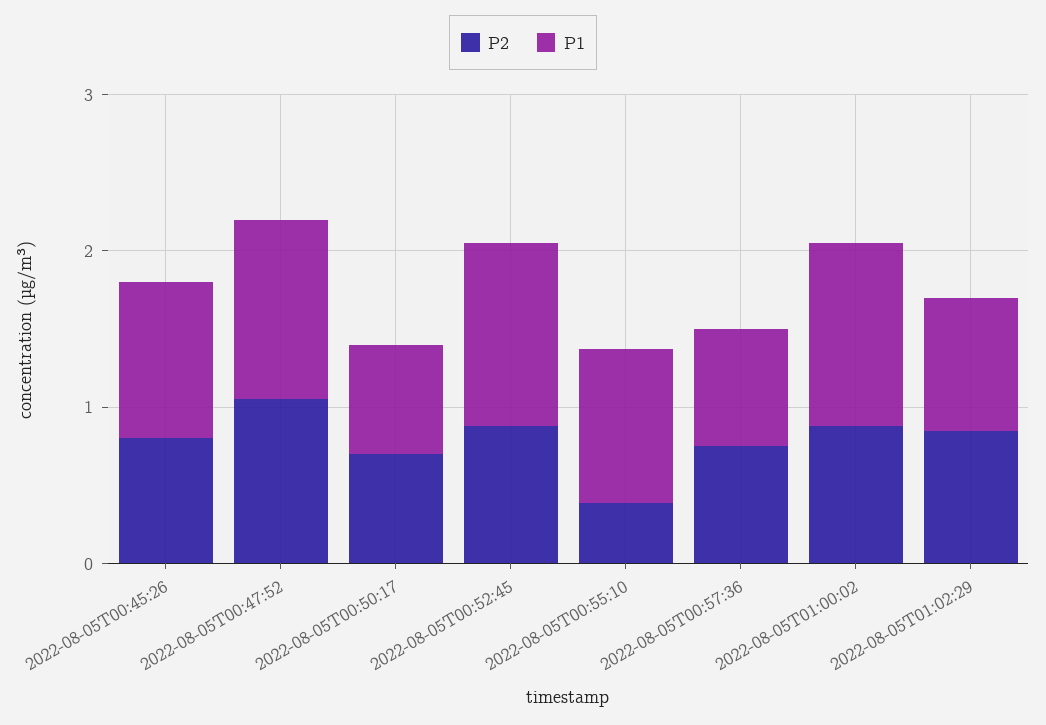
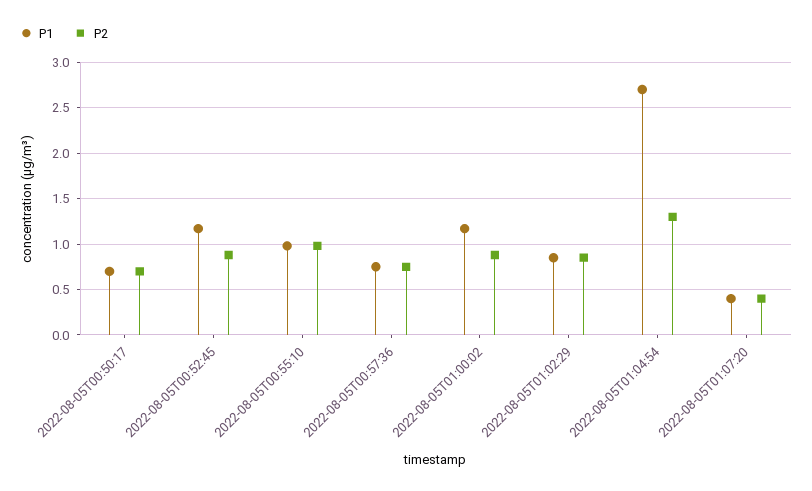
P2, 2022-08-05T00:45:26: 0.8 -> none
P1, 2022-08-05T00:45:26: 1 -> none
P2, 2022-08-05T00:47:52: 1 -> none
P1, 2022-08-05T00:47:52: 1.2 -> none
P2, 2022-08-05T00:55:10: 0.4 -> 1
P1, 2022-08-05T01:04:54: none -> 2.7
P2, 2022-08-05T01:04:54: none -> 1.3
P1, 2022-08-05T01:07:20: none -> 0.4
P2, 2022-08-05T01:07:20: none -> 0.4

